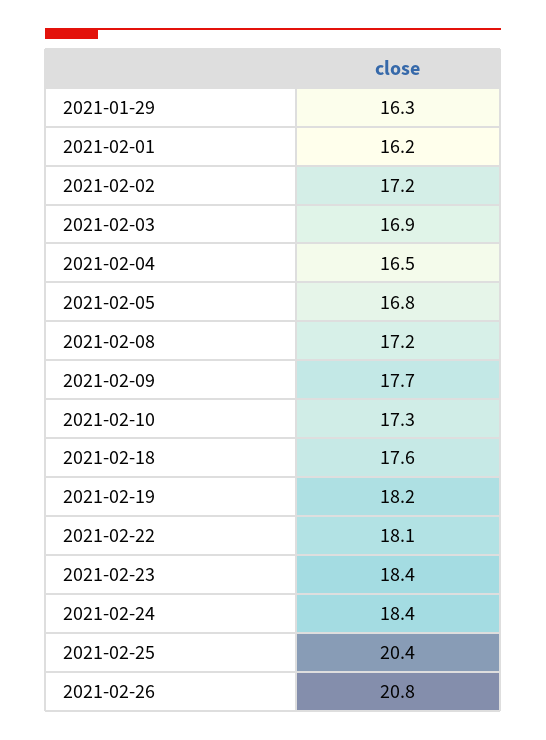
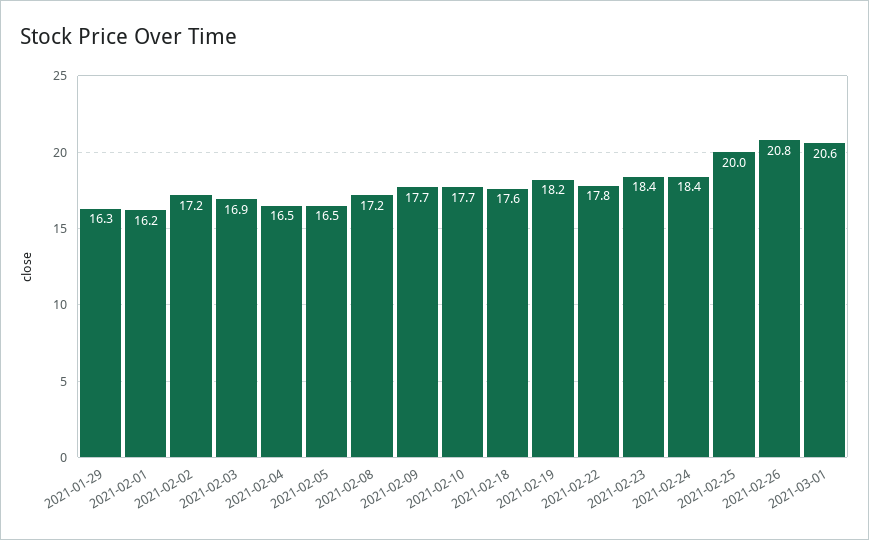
2021-02-05: 16.8 -> 16.5
2021-02-10: 17.3 -> 17.7
2021-02-22: 18.1 -> 17.8
2021-02-25: 20.4 -> 20
2021-03-01: none -> 20.6

